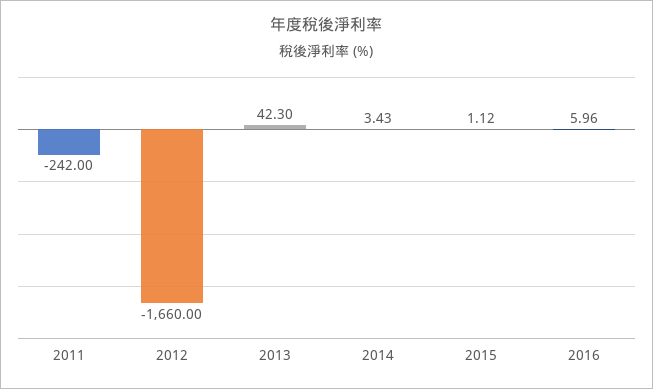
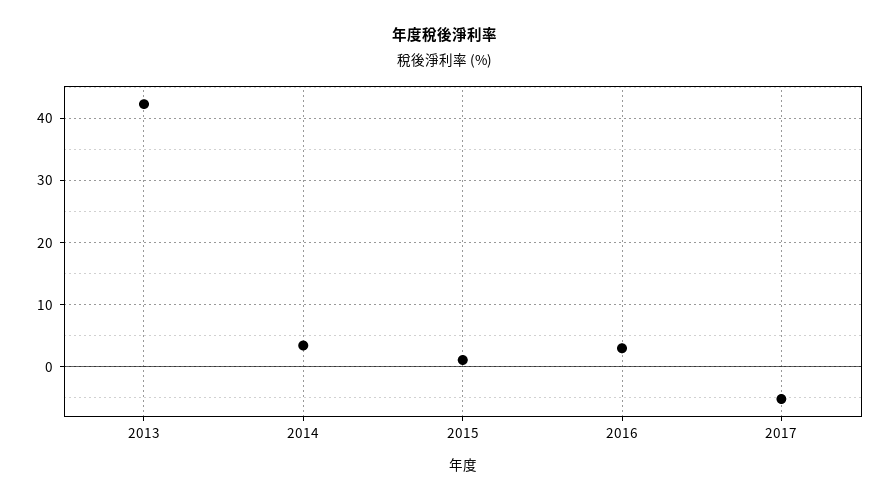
2011: -242 -> none
2012: -1660 -> none
2016: 5.96 -> 3
2017: none -> -5

